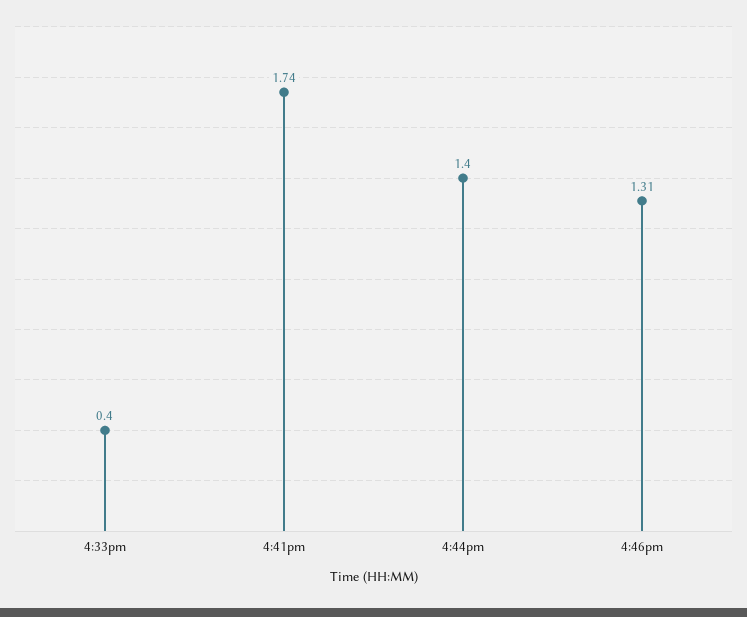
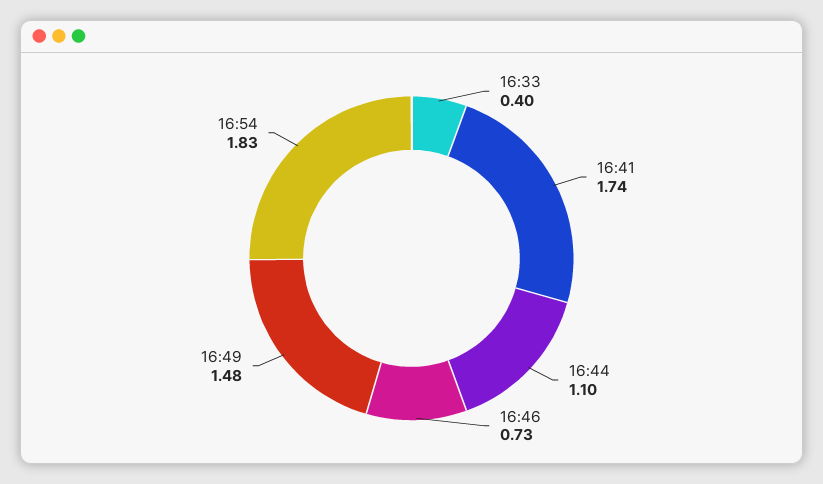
4:44pm: 1.4 -> 1.1
4:46pm: 1.31 -> 0.73
16:49: none -> 1.48
16:54: none -> 1.83

